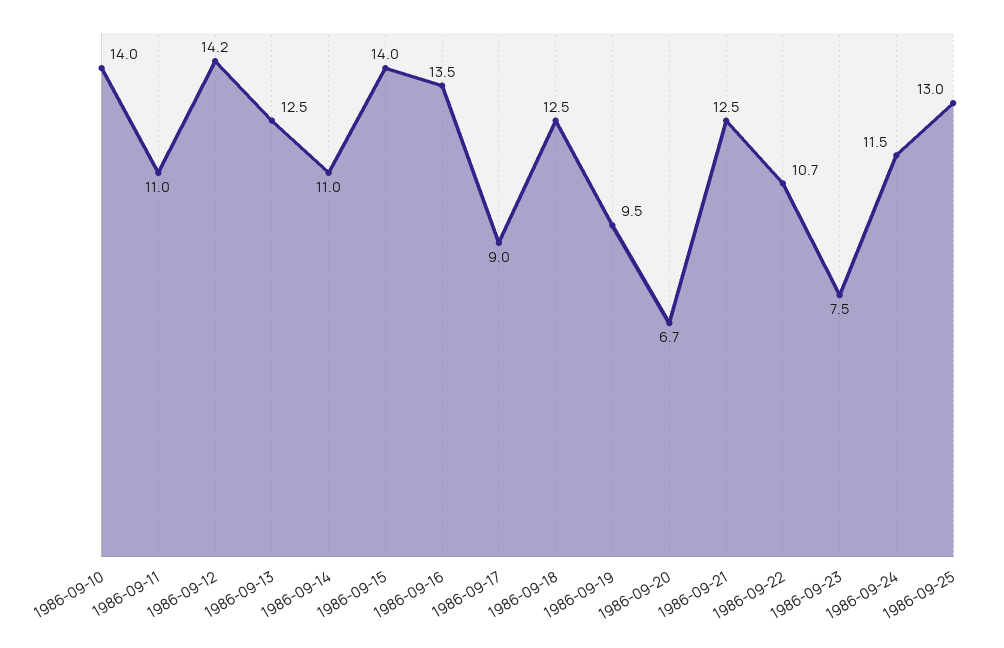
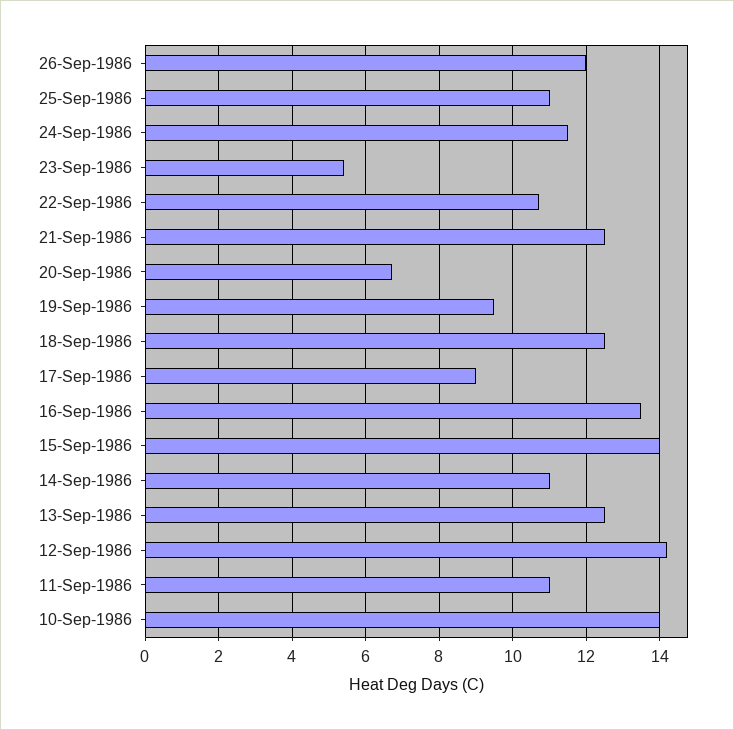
1986-09-23: 7.5 -> 5.5
1986-09-25: 13 -> 11
26-Sep-1986: none -> 12

